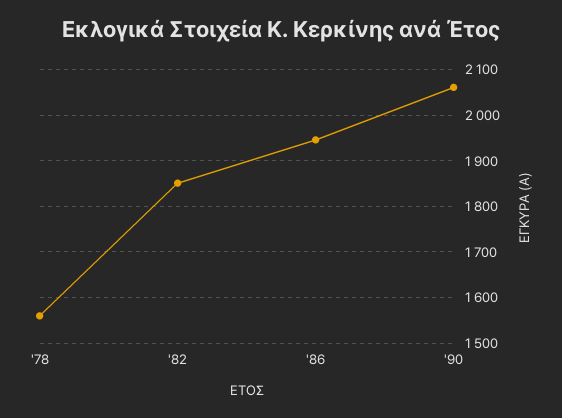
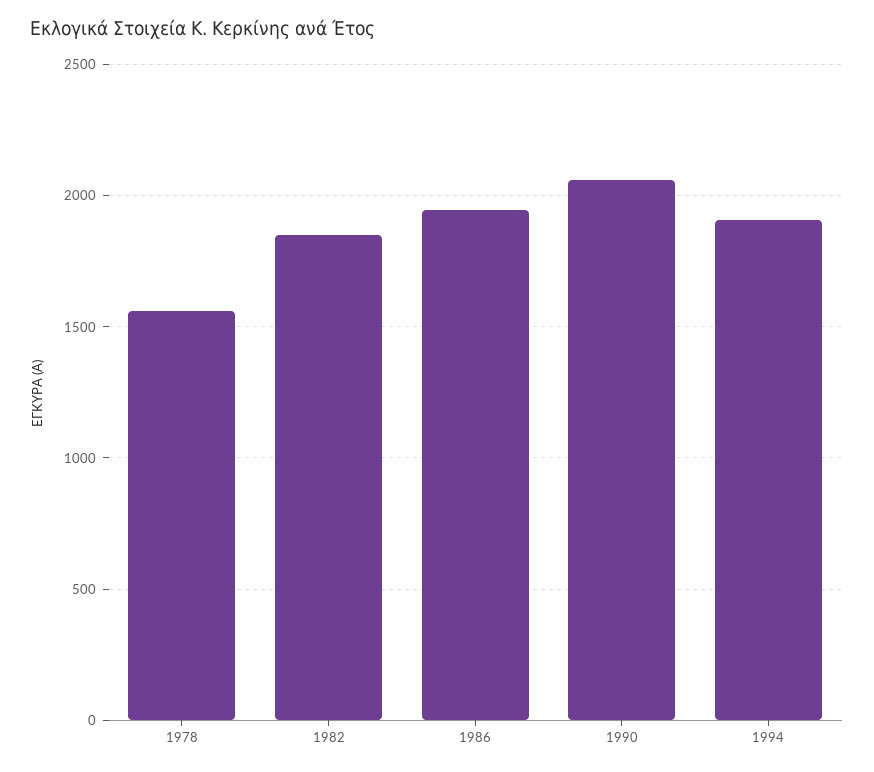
1994: none -> 1900

